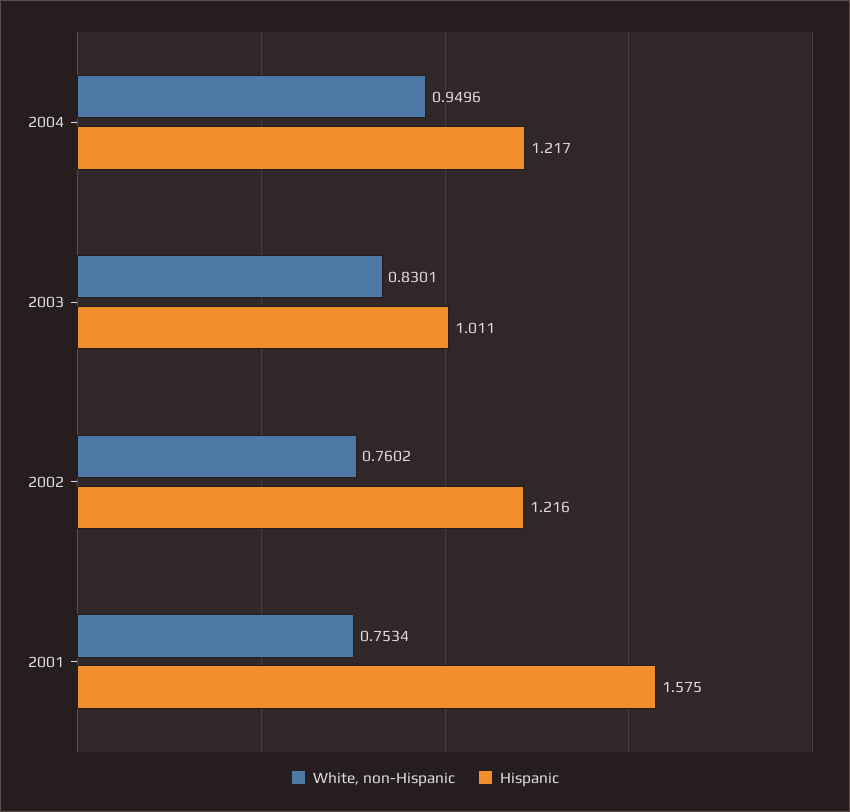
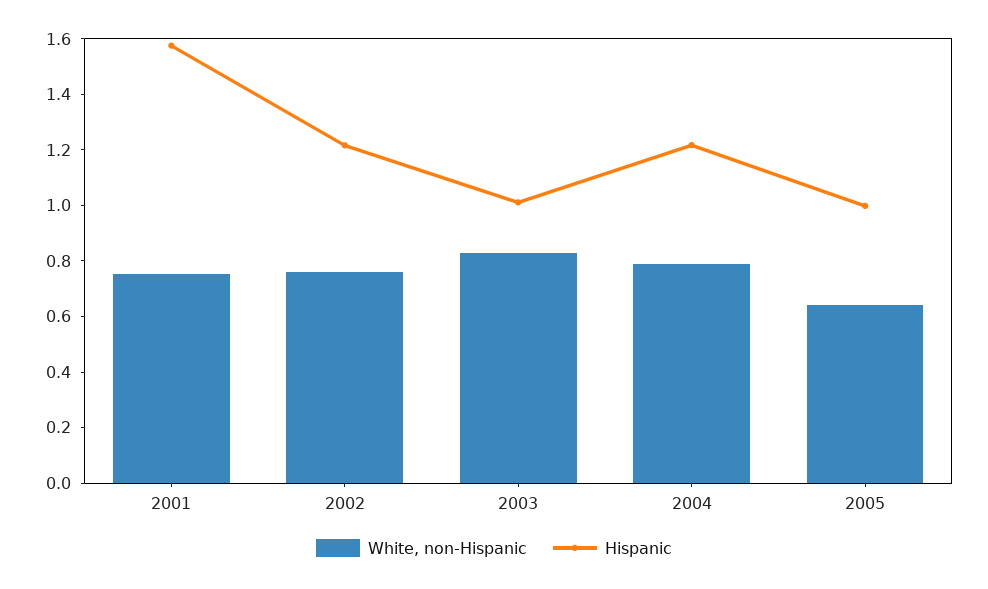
White, non-Hispanic, 2004: 0.9496 -> 0.8
White, non-Hispanic, 2005: none -> 0.65
Hispanic, 2005: none -> 1

